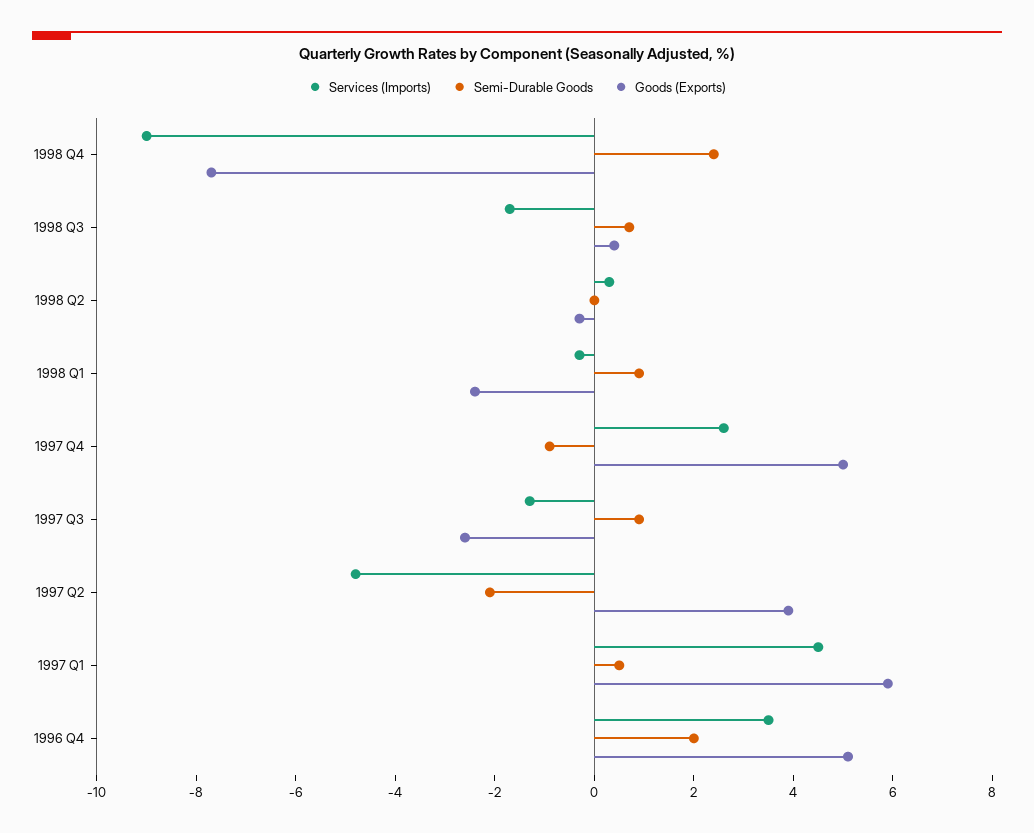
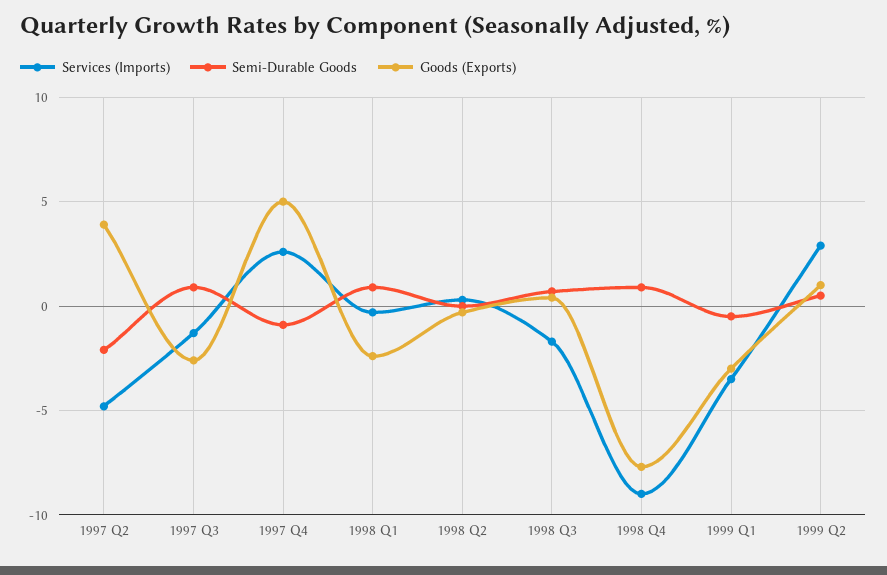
Semi-Durable Goods, 1998 Q4: 2.5 -> 1
Services (Imports), 1997 Q1: 4.5 -> none
Semi-Durable Goods, 1997 Q1: 0.5 -> none
Goods (Exports), 1997 Q1: 6 -> none
Services (Imports), 1996 Q4: 3.5 -> none
Semi-Durable Goods, 1996 Q4: 2 -> none
Goods (Exports), 1996 Q4: 5 -> none
Services (Imports), 1999 Q1: none -> -3.5
Semi-Durable Goods, 1999 Q1: none -> -0.5
Goods (Exports), 1999 Q1: none -> -3
Services (Imports), 1999 Q2: none -> 3
Semi-Durable Goods, 1999 Q2: none -> 0.5
Goods (Exports), 1999 Q2: none -> 1

